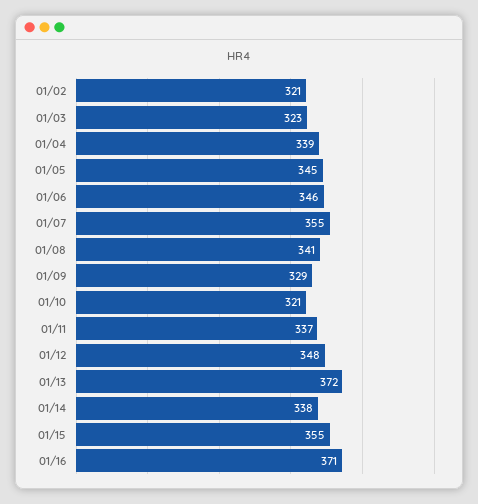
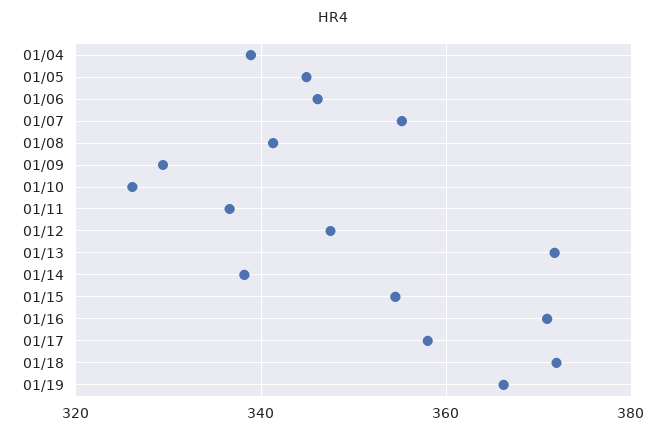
01/02: 321 -> none
01/03: 323 -> none
01/10: 321 -> 326
01/17: none -> 358
01/18: none -> 372
01/19: none -> 366

